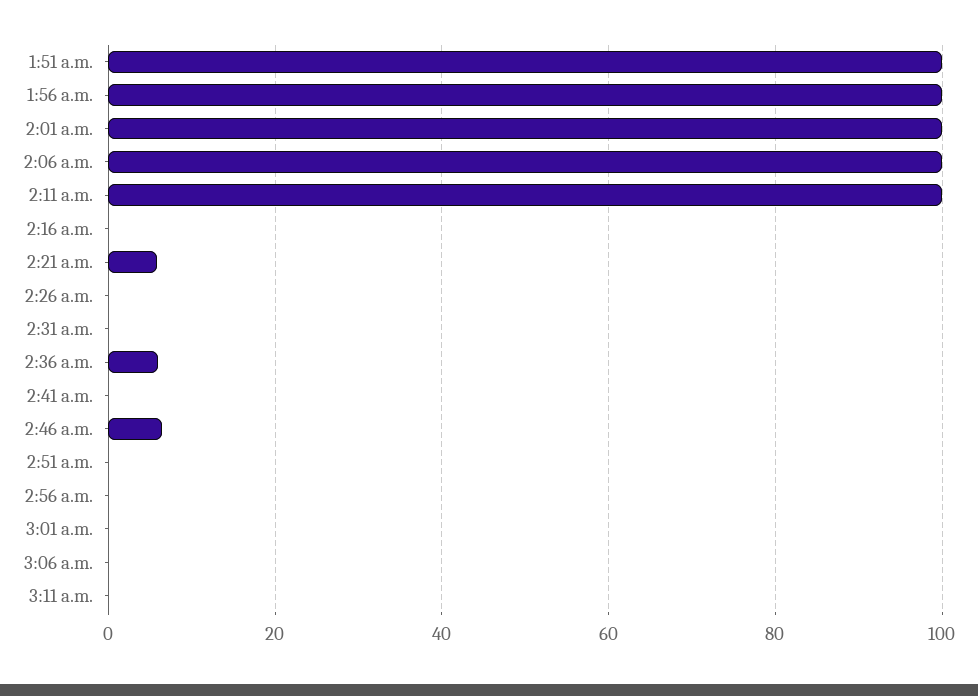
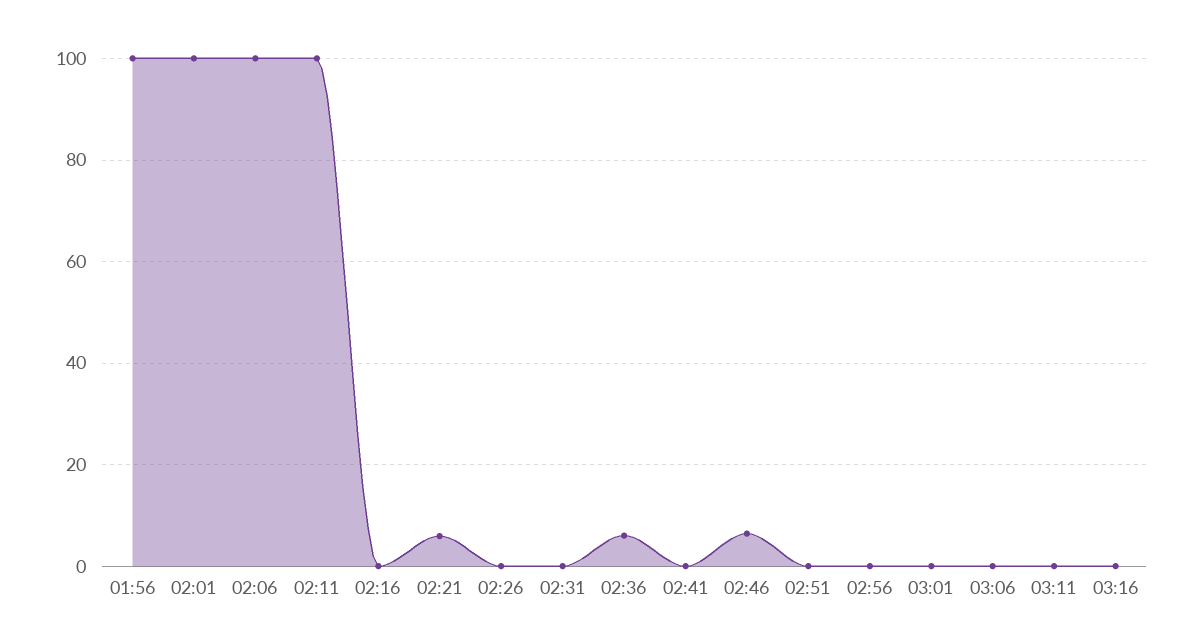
1:51 a.m.: 100 -> none
03:16: none -> 0

